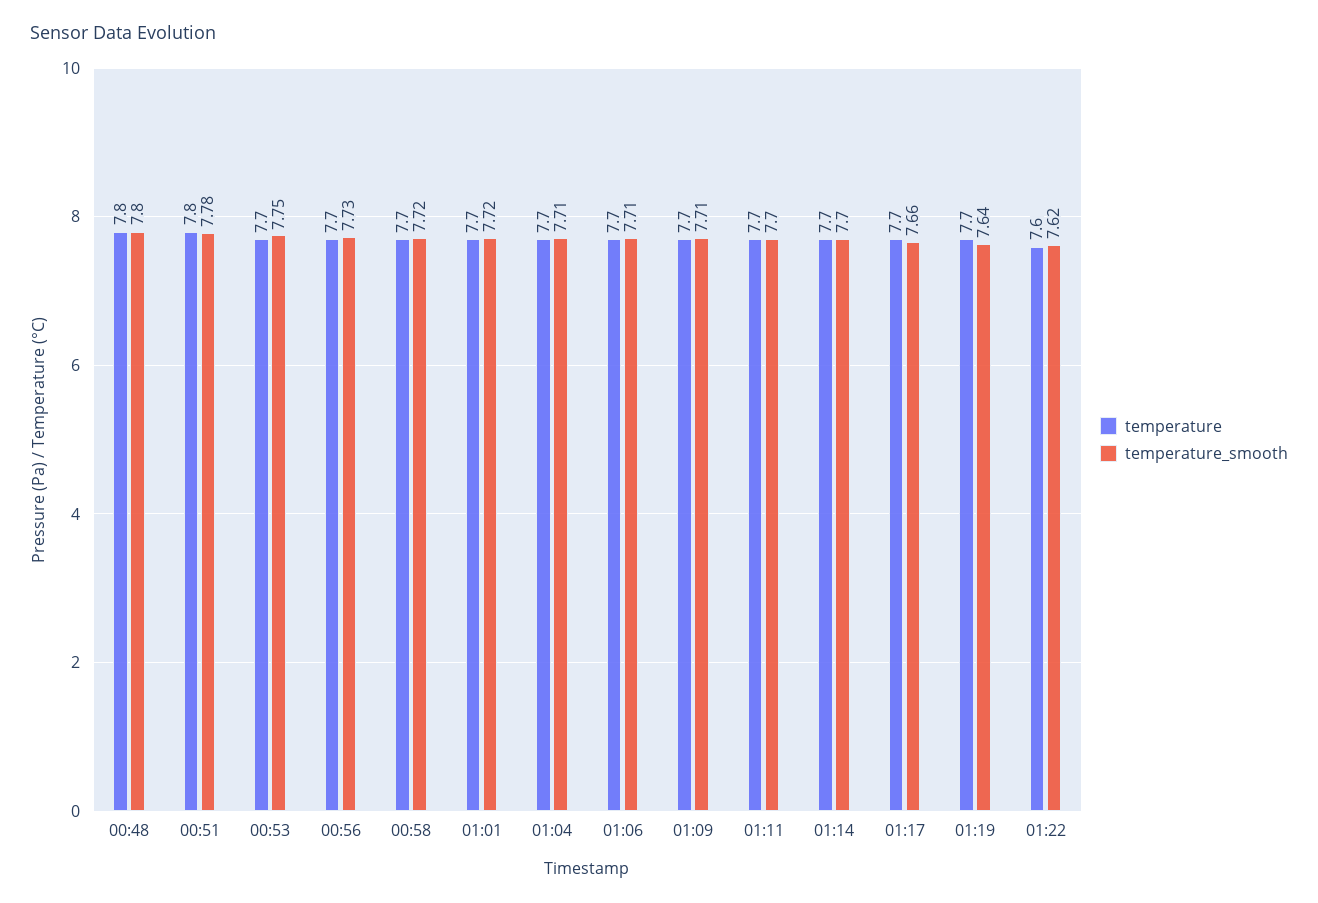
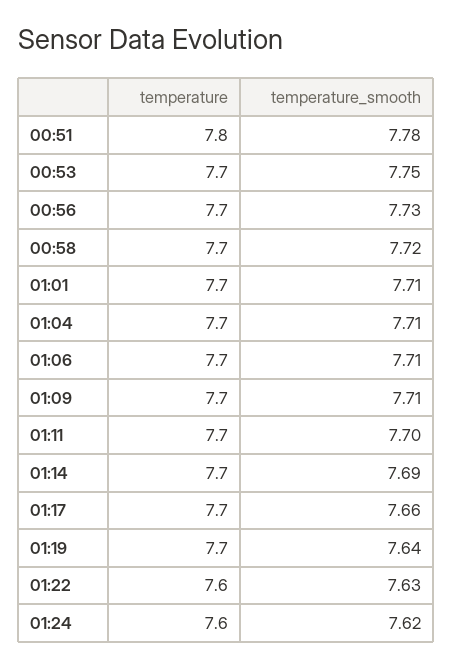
temperature, 00:48: 7.8 -> none
temperature_smooth, 00:48: 7.8 -> none
temperature_smooth, 01:01: 7.72 -> 7.71
temperature_smooth, 01:14: 7.7 -> 7.69
temperature_smooth, 01:22: 7.62 -> 7.63
temperature, 01:24: none -> 7.6
temperature_smooth, 01:24: none -> 7.62

